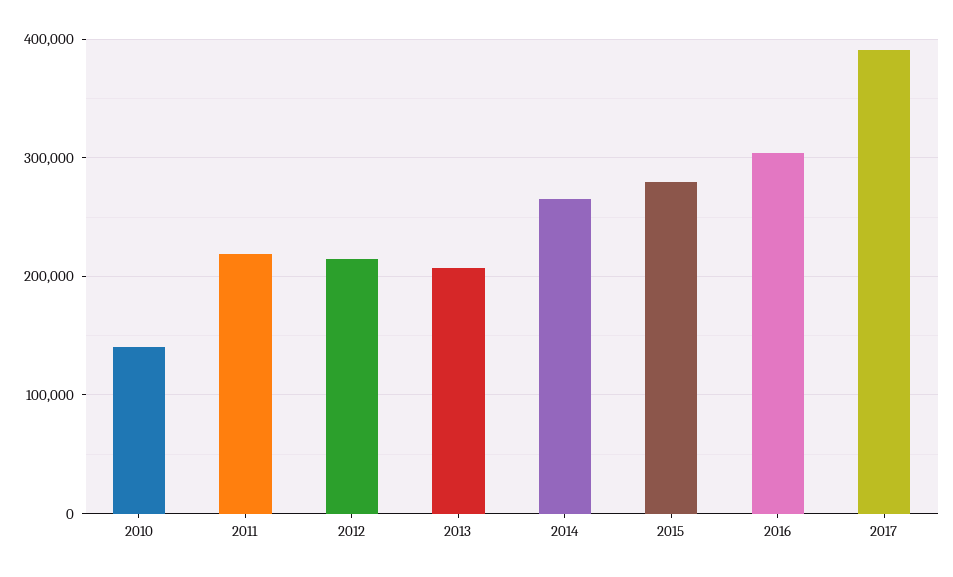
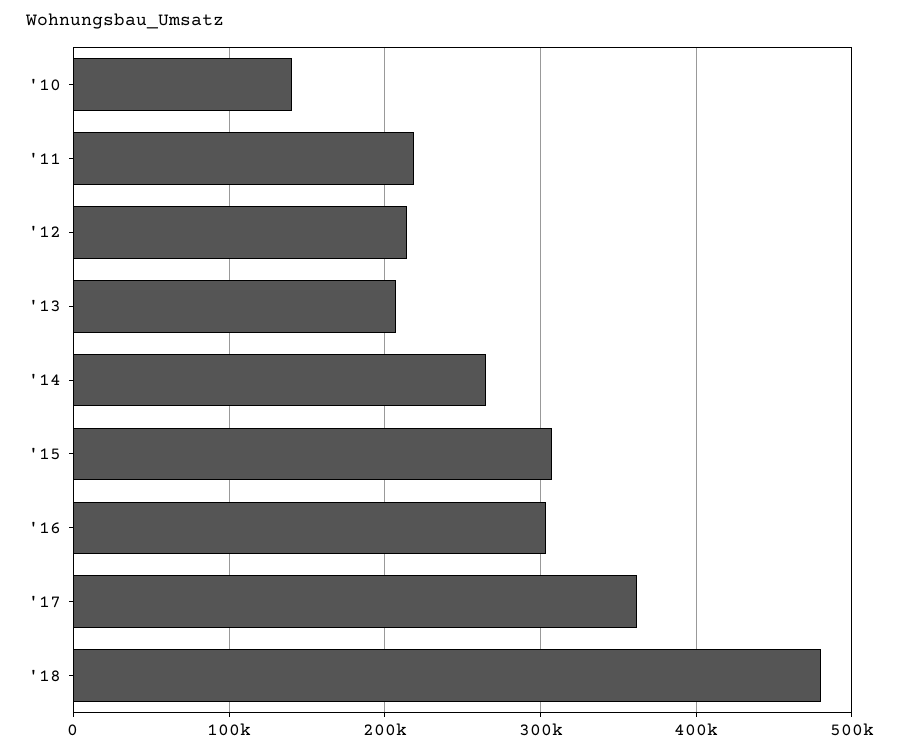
2015: 280000 -> 310000
2017: 390000 -> 360000
'18: none -> 480000

